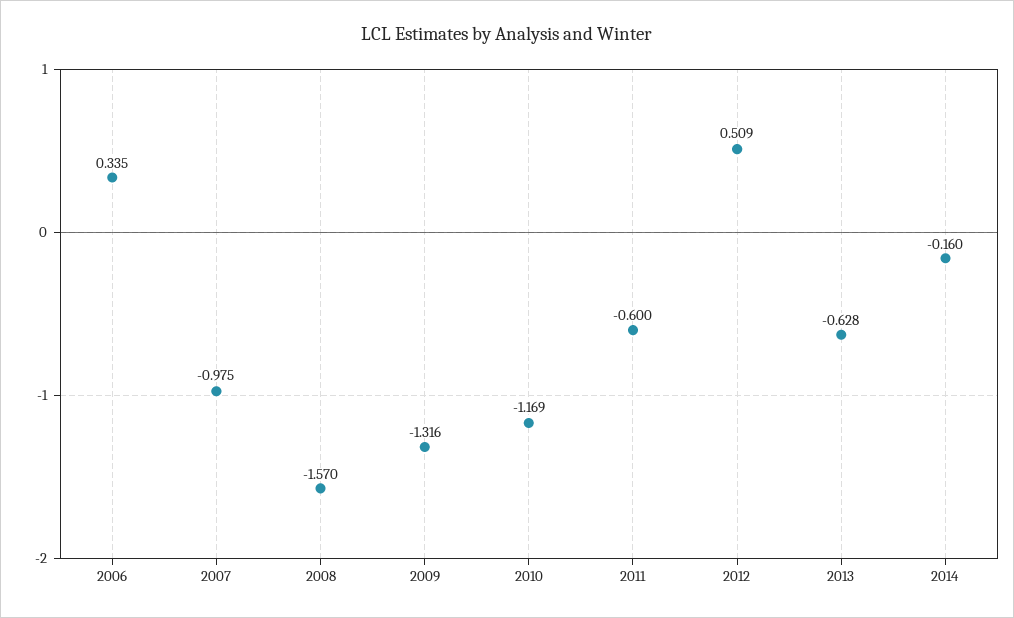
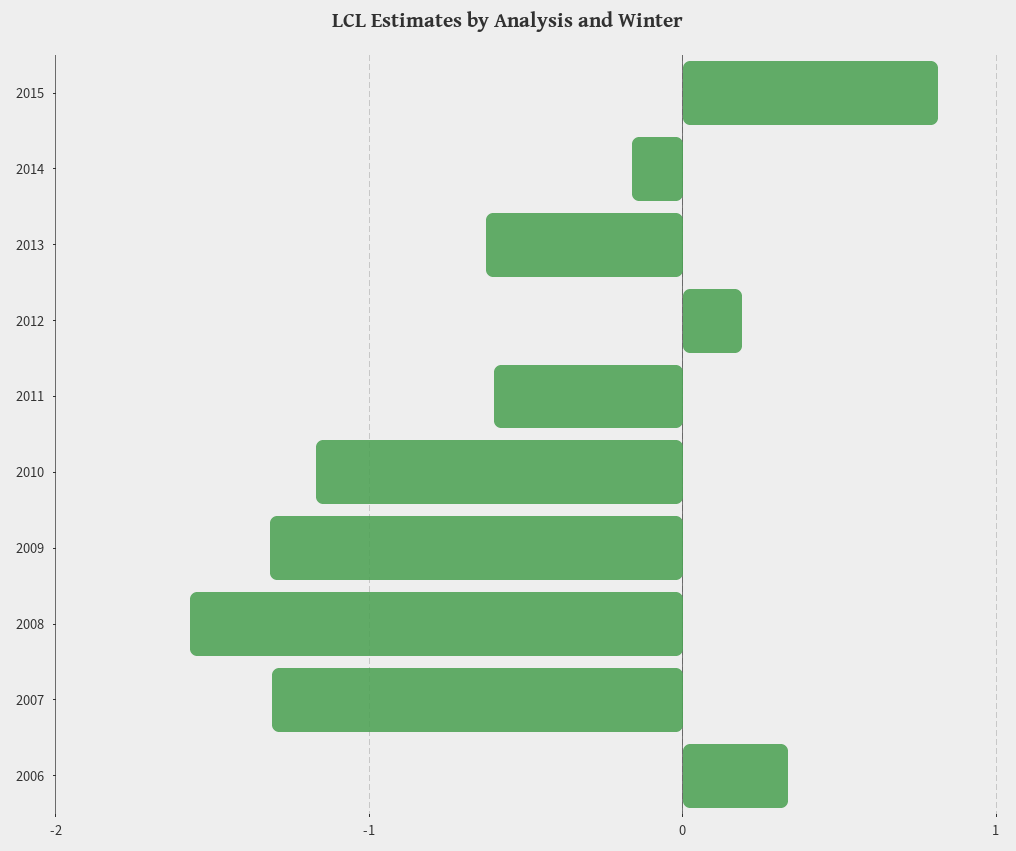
2007: -0.975 -> -1.3
2012: 0.509 -> 0.2
2015: none -> 0.8

